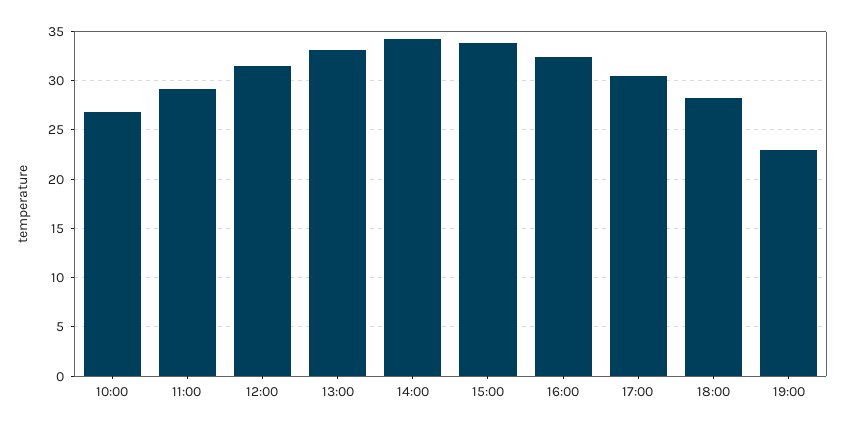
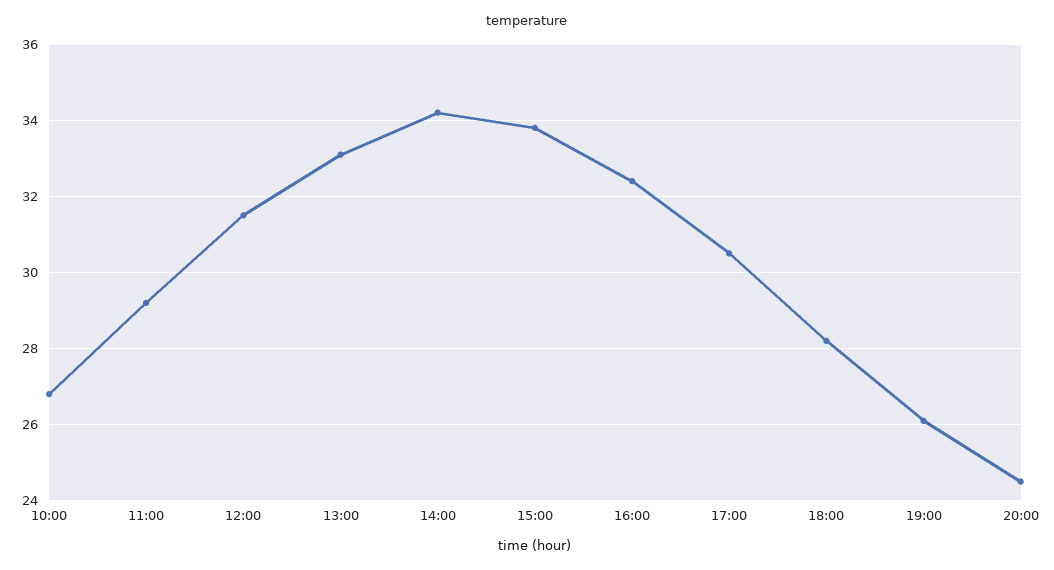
19:00: 23 -> 26
20:00: none -> 24.5

